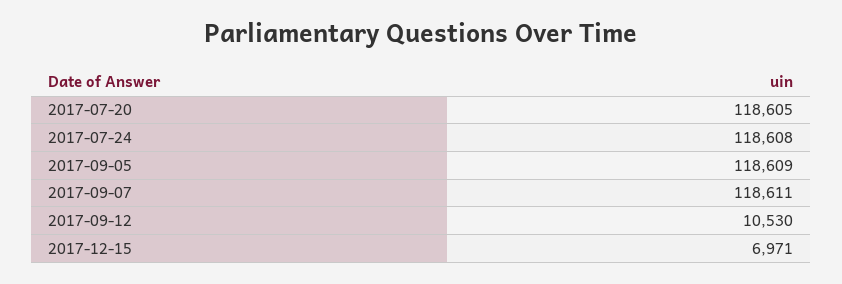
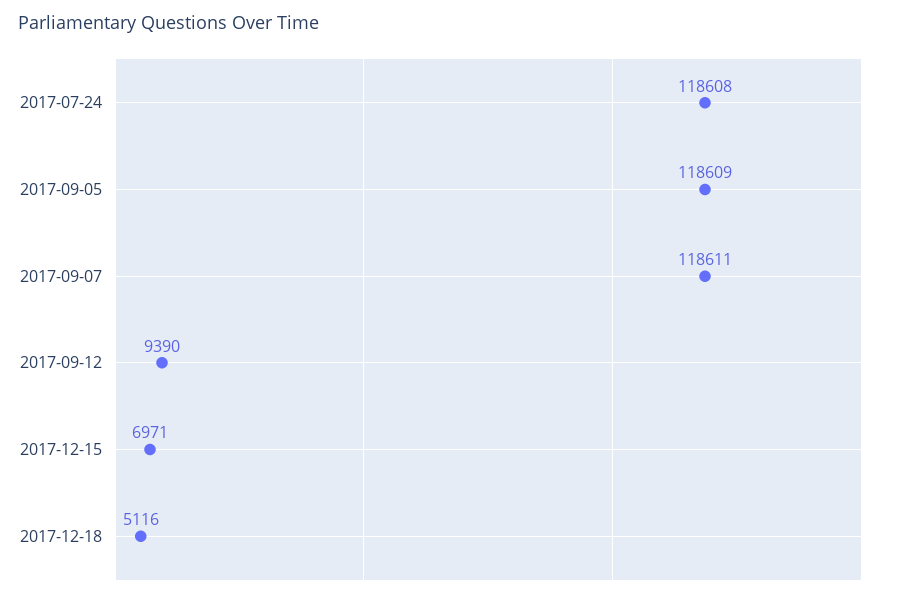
2017-07-20: 118605 -> none
2017-09-12: 10530 -> 9390
2017-12-18: none -> 5116

